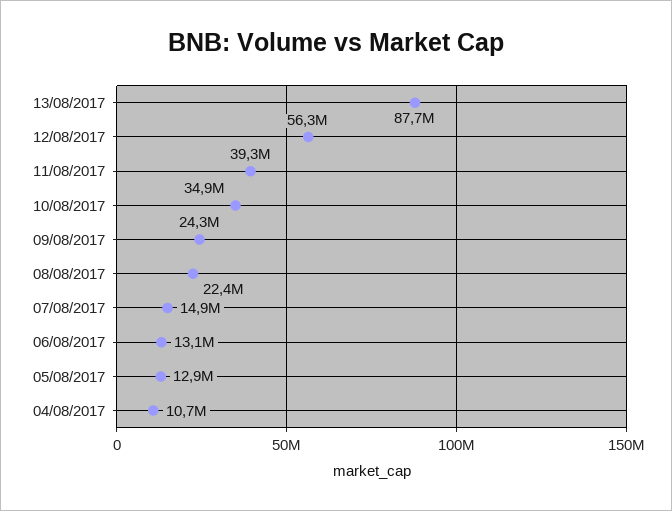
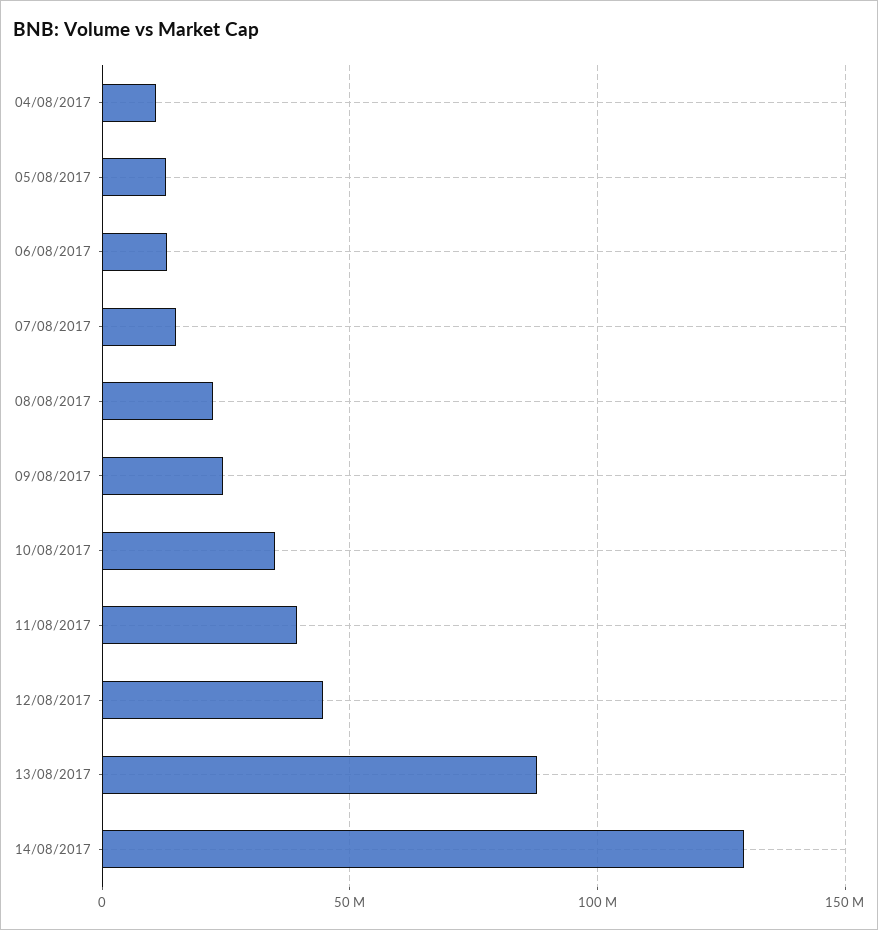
12/08/2017: 56300000 -> 45000000
14/08/2017: none -> 130000000

